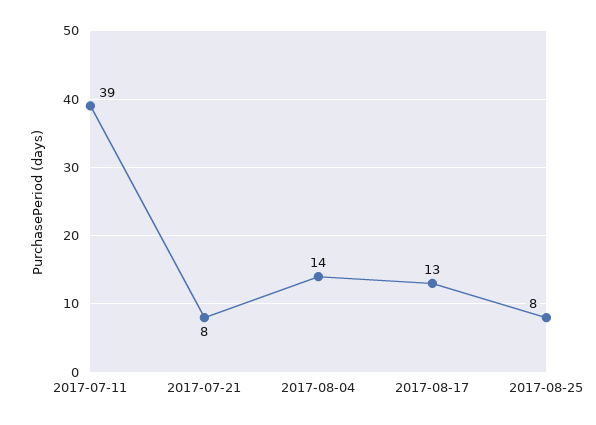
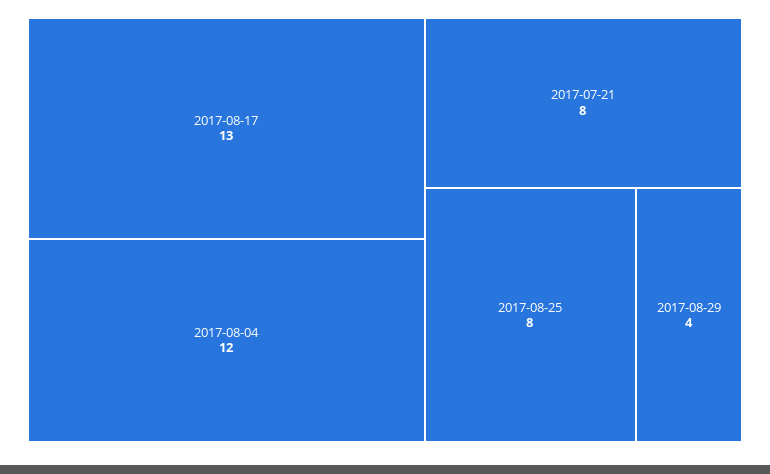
2017-07-11: 39 -> none
2017-08-04: 14 -> 12
2017-08-29: none -> 4

